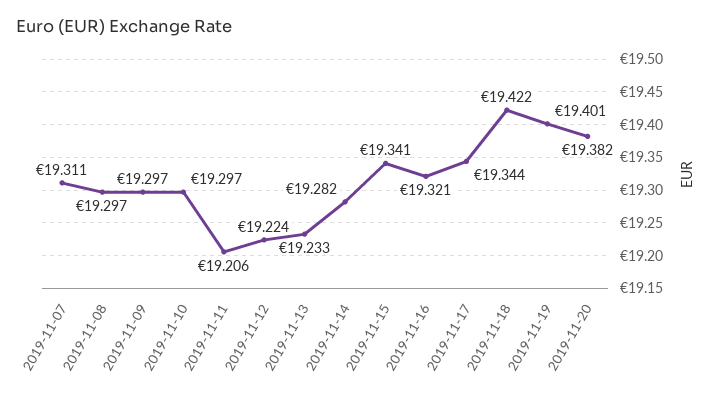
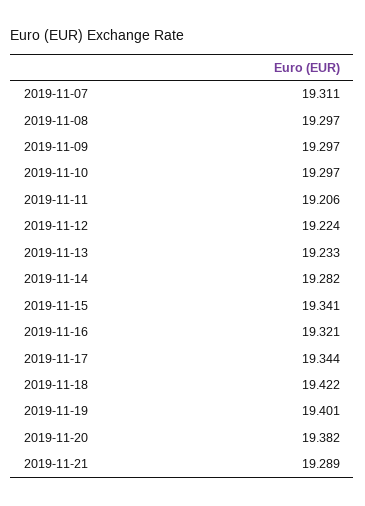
2019-11-21: none -> 19.289

